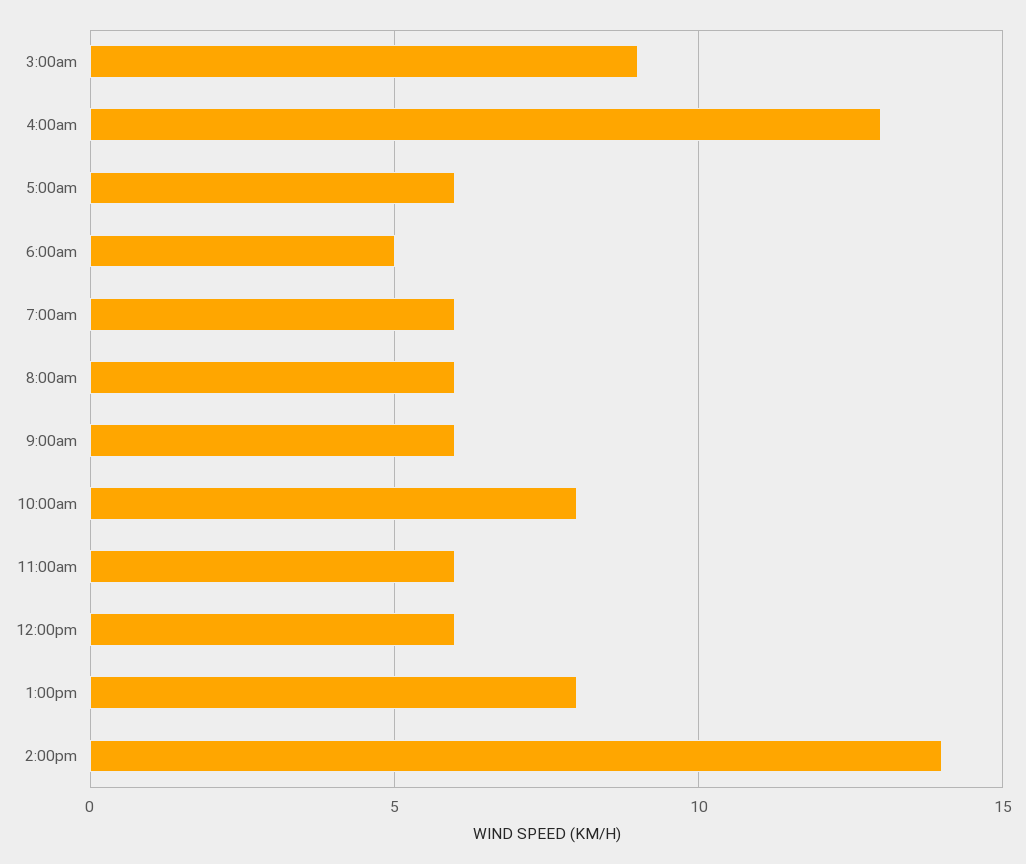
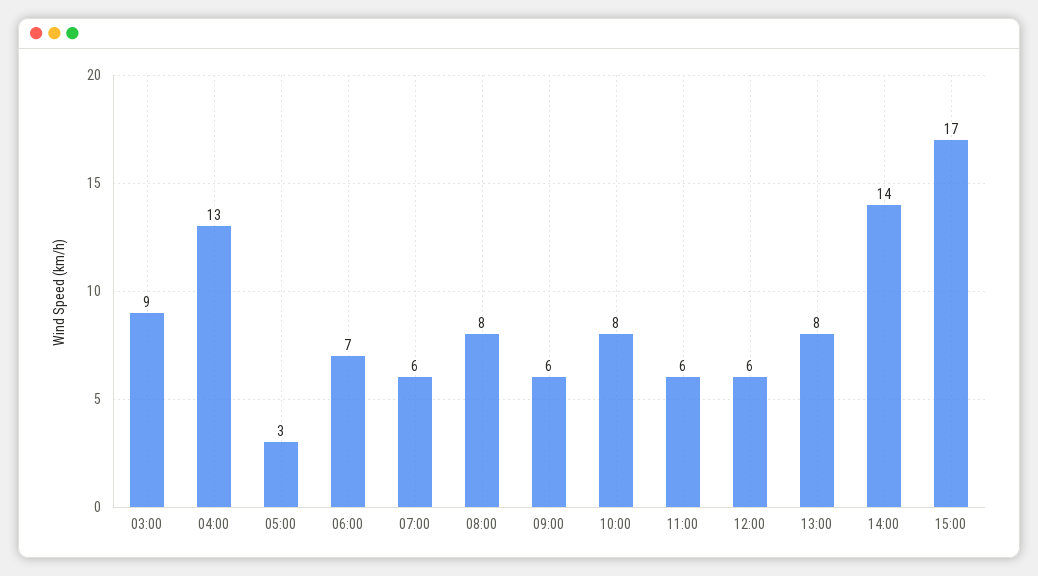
5:00am: 6 -> 3
6:00am: 5 -> 7
8:00am: 6 -> 8
15:00: none -> 17

